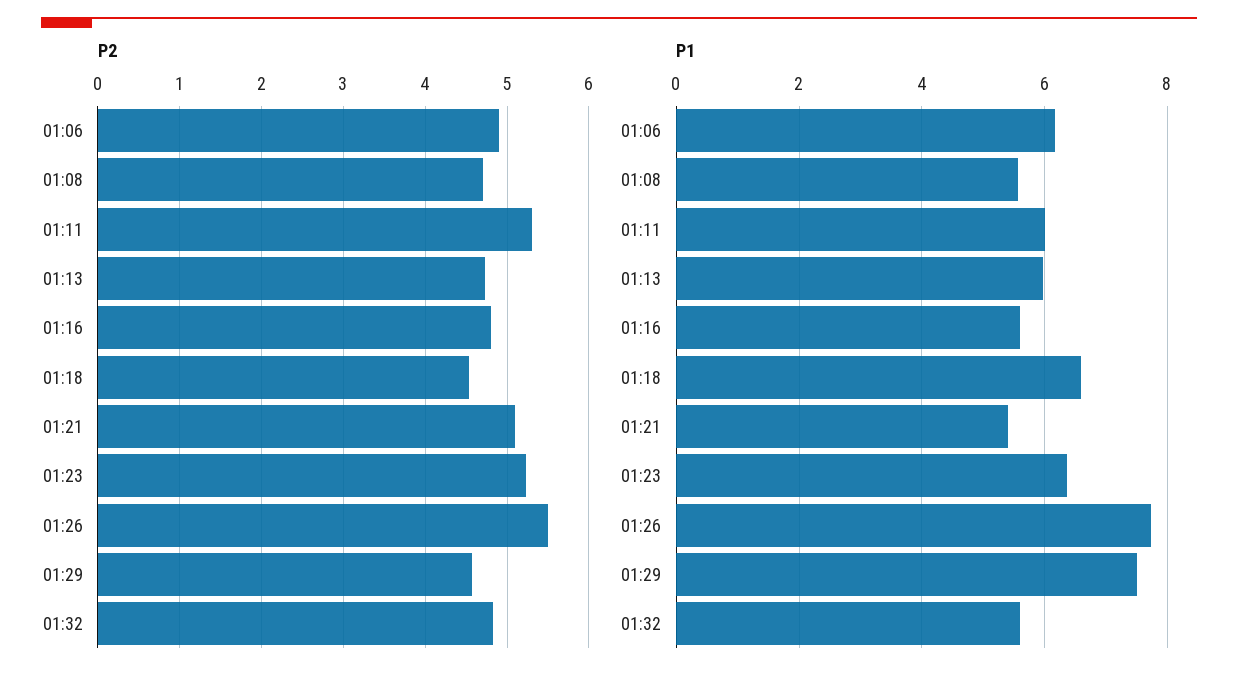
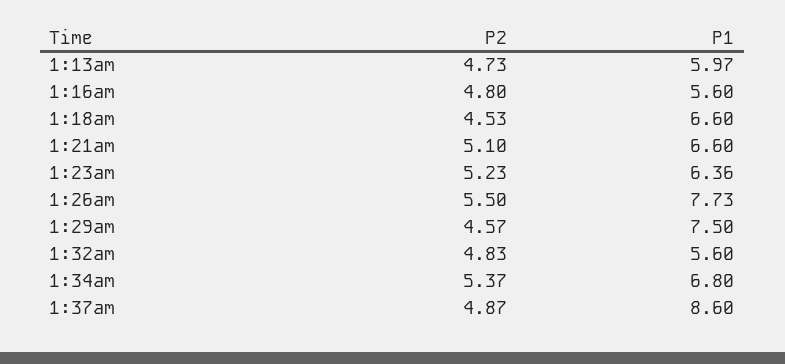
P2, 01:06: 4.9 -> none
P2, 01:08: 4.7 -> none
P2, 01:11: 5.3 -> none
P1, 01:06: 6.2 -> none
P1, 01:08: 5.6 -> none
P1, 01:11: 6 -> none
P1, 01:21: 5.4 -> 6.6
P2, 1:34am: none -> 5.37
P1, 1:34am: none -> 6.8
P2, 1:37am: none -> 4.87
P1, 1:37am: none -> 8.6

